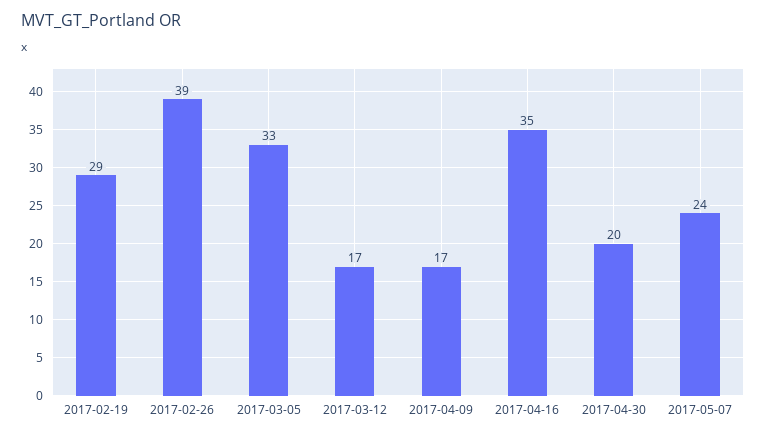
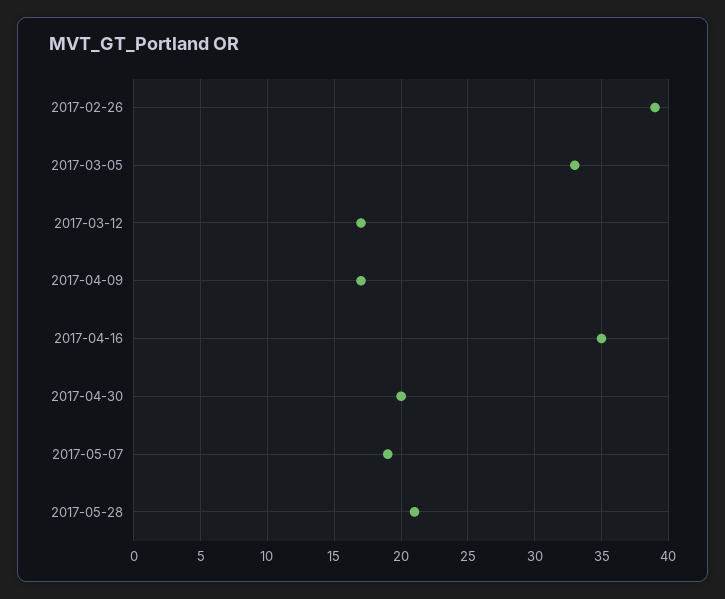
2017-02-19: 29 -> none
2017-05-07: 24 -> 19
2017-05-28: none -> 21

